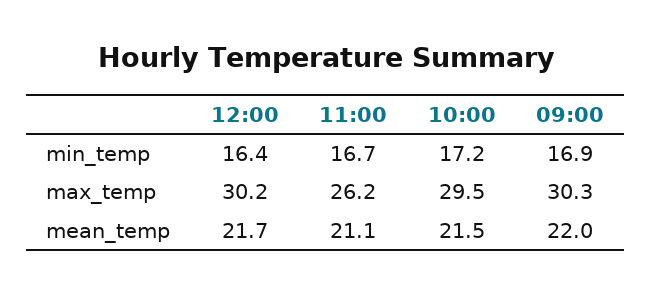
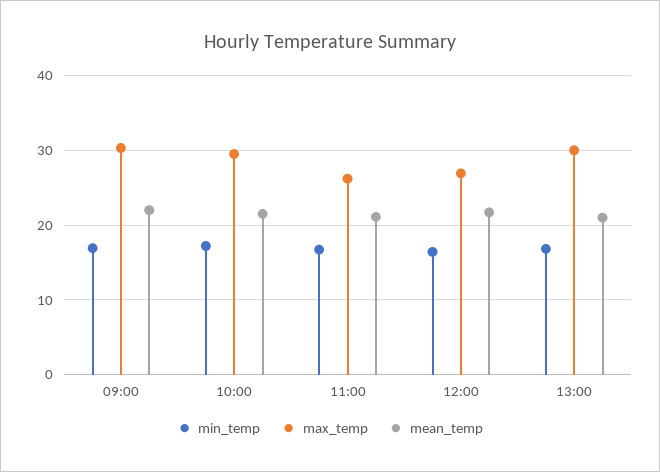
max_temp, 12:00: 30.2 -> 27
min_temp, 13:00: none -> 17
max_temp, 13:00: none -> 30
mean_temp, 13:00: none -> 21

